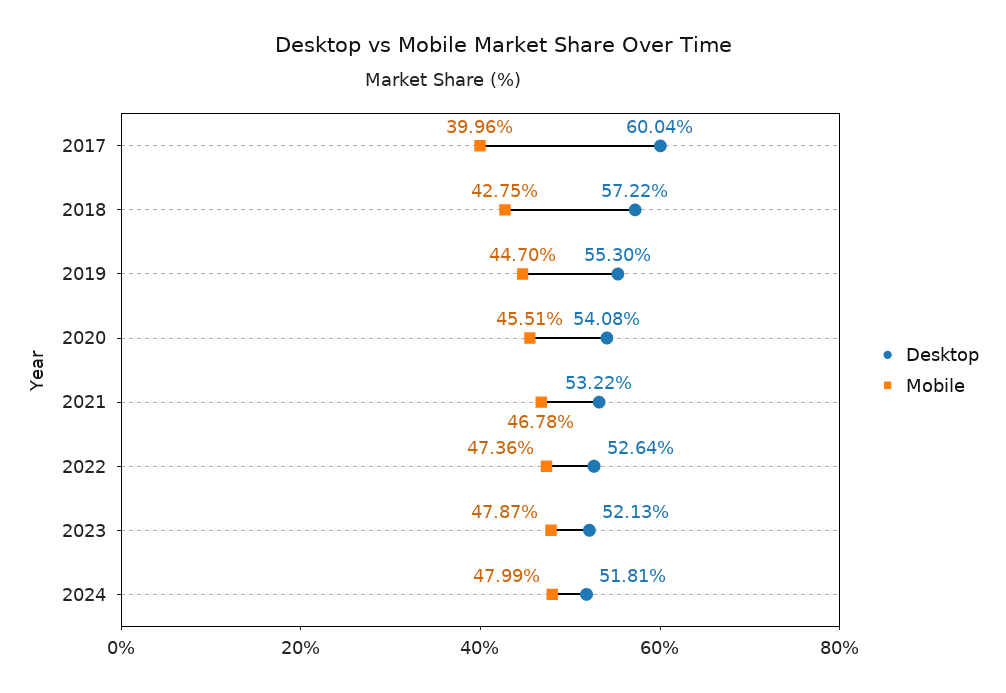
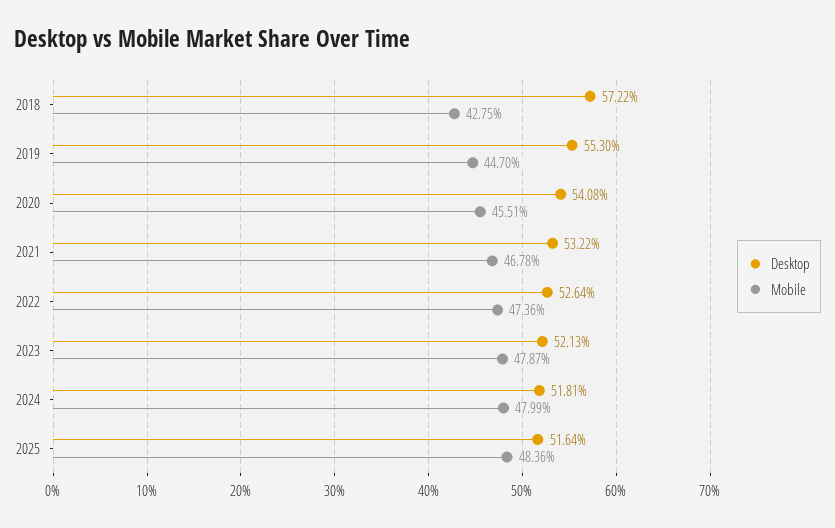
Desktop, 2017: 60.04 -> none
Mobile, 2017: 39.96 -> none
Desktop, 2025: none -> 51.64
Mobile, 2025: none -> 48.36

